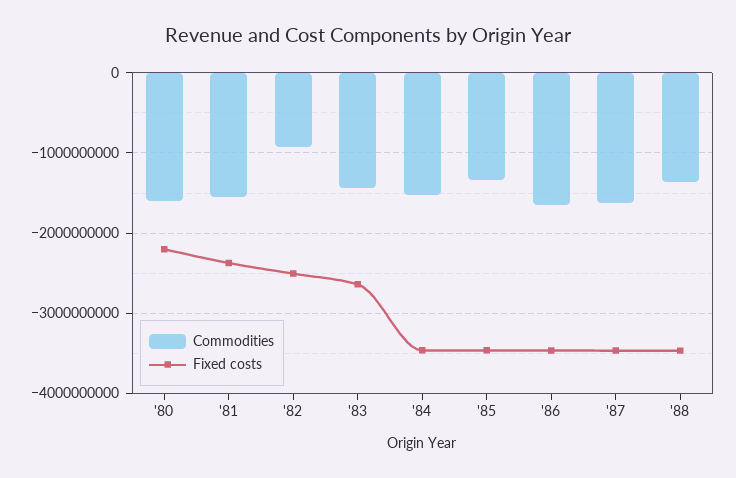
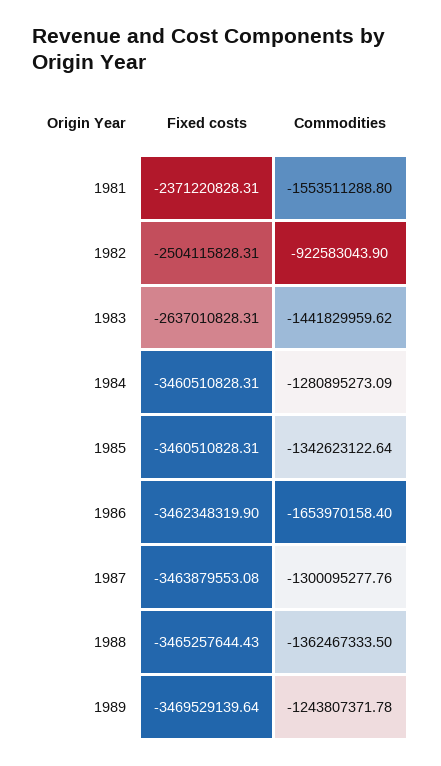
Commodities, '80: -1600000000 -> none
Fixed costs, '80: -2200000000 -> none
Commodities, '84: -1500000000 -> -1280895273.09
Commodities, '87: -1600000000 -> -1300095277.76
Fixed costs, 1989: none -> -3469529139.64
Commodities, 1989: none -> -1243807371.78

